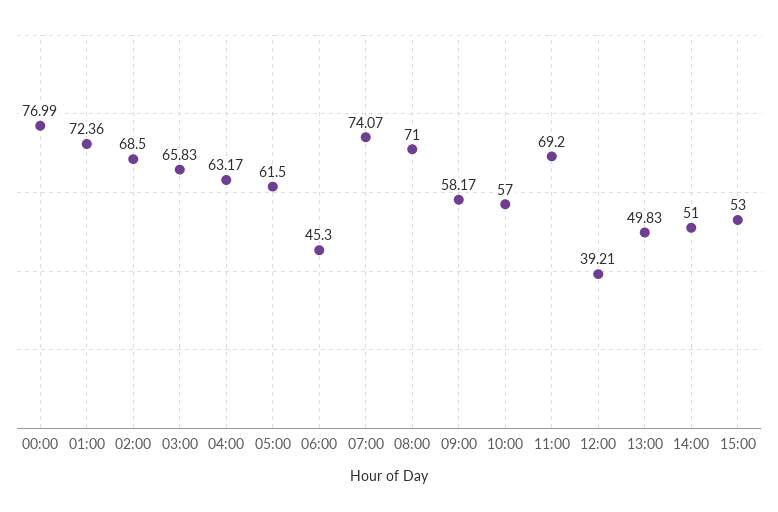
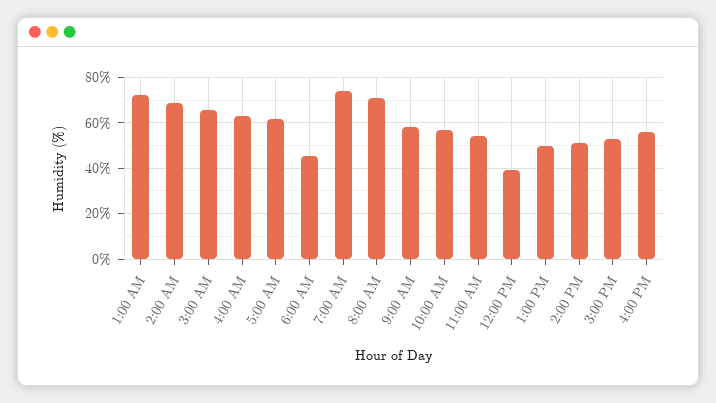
00:00: 76.99 -> none
11:00: 69.2 -> 55
4:00 PM: none -> 55

